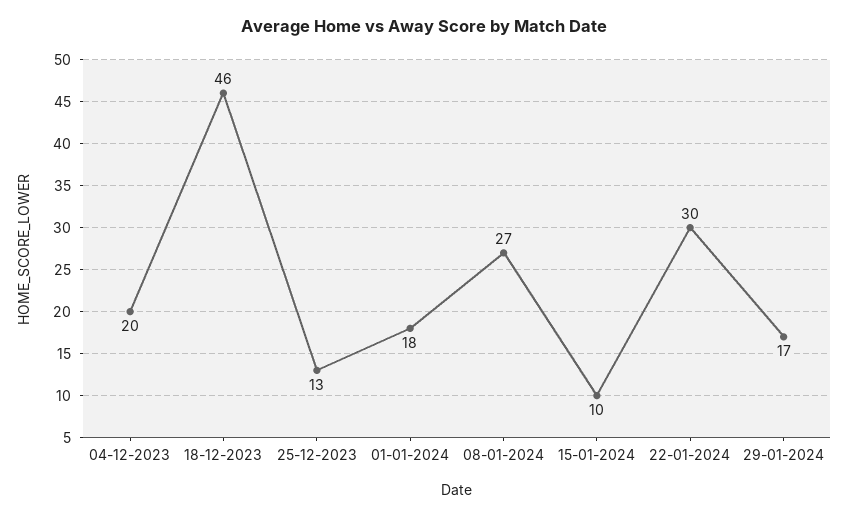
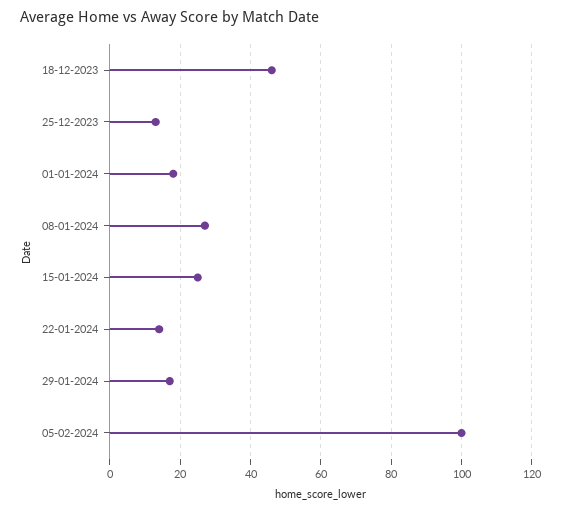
04-12-2023: 20 -> none
15-01-2024: 10 -> 25
22-01-2024: 30 -> 15
05-02-2024: none -> 100

